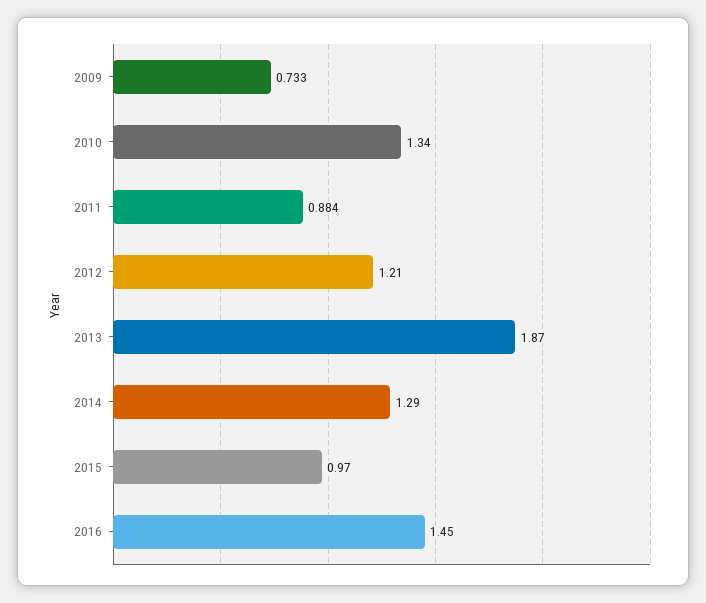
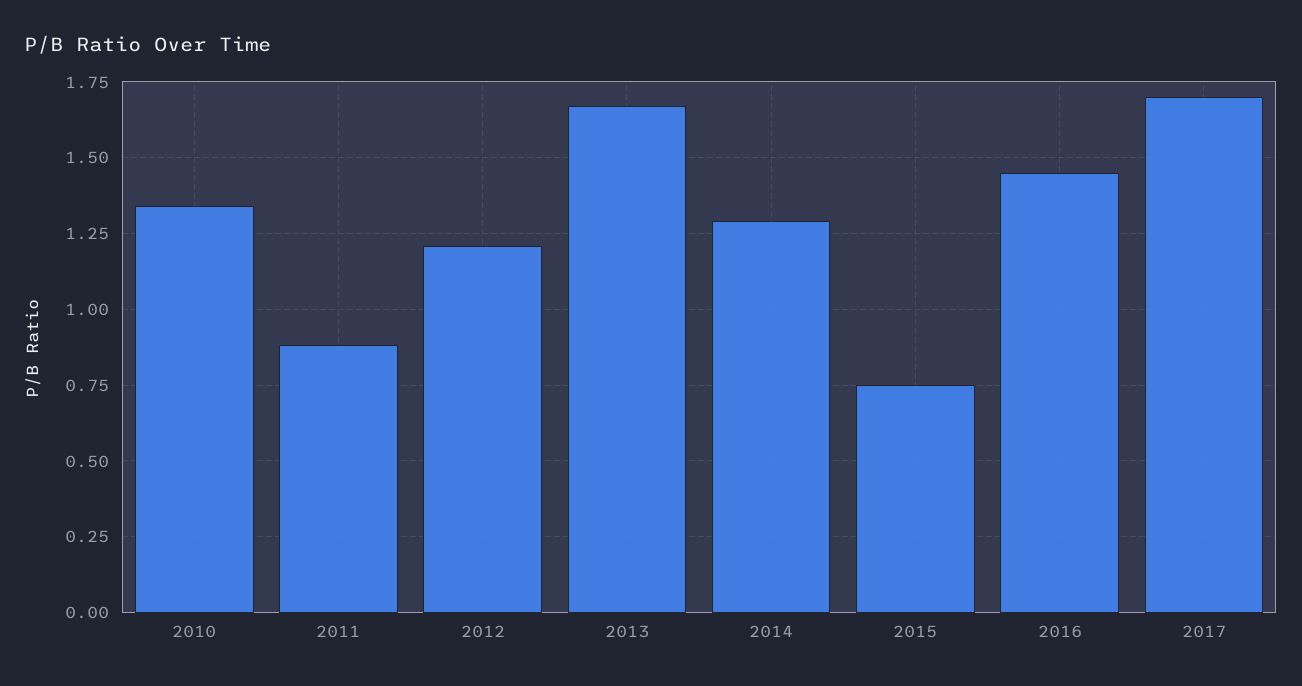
2009: 0.733 -> none
2013: 1.87 -> 1.675
2015: 0.97 -> 0.75
2017: none -> 1.7

